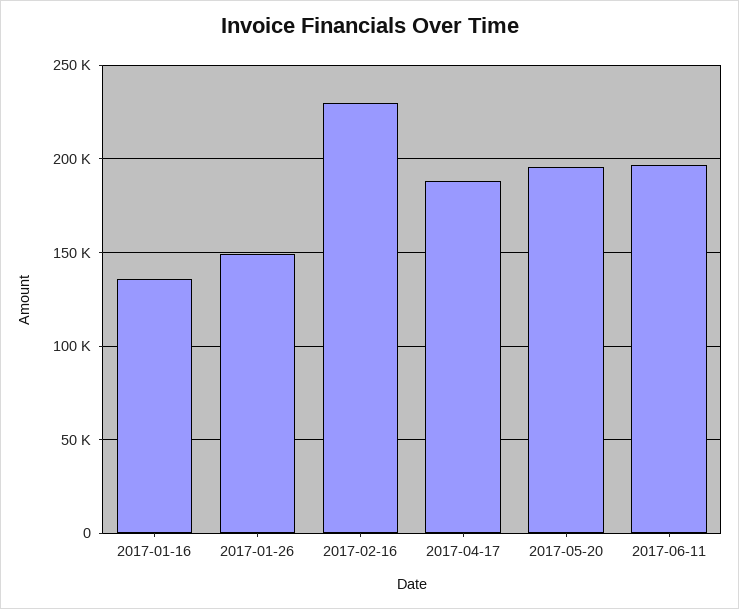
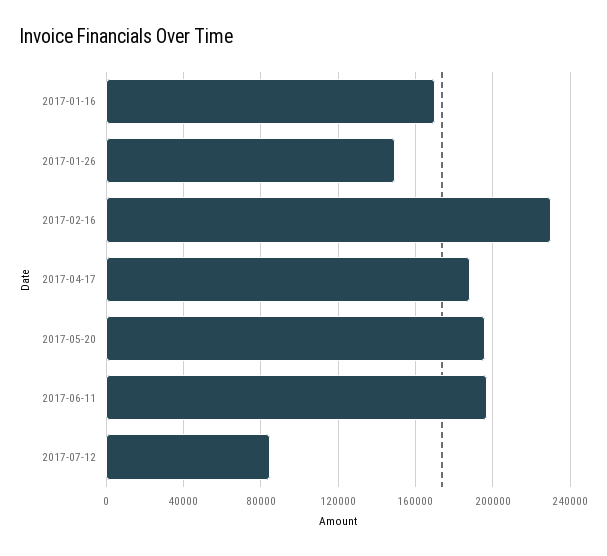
2017-01-16: 135000 -> 170000
2017-07-12: none -> 85000

